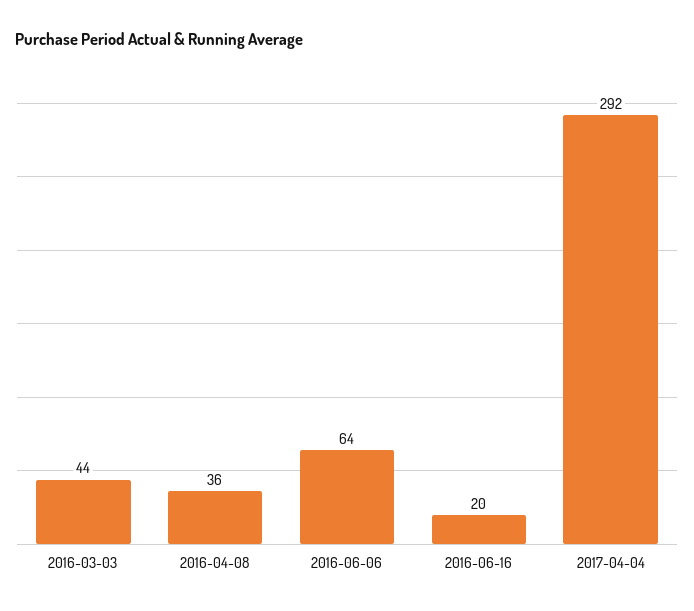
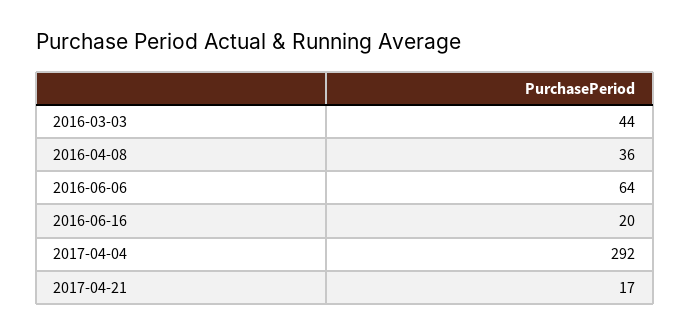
2017-04-21: none -> 17

